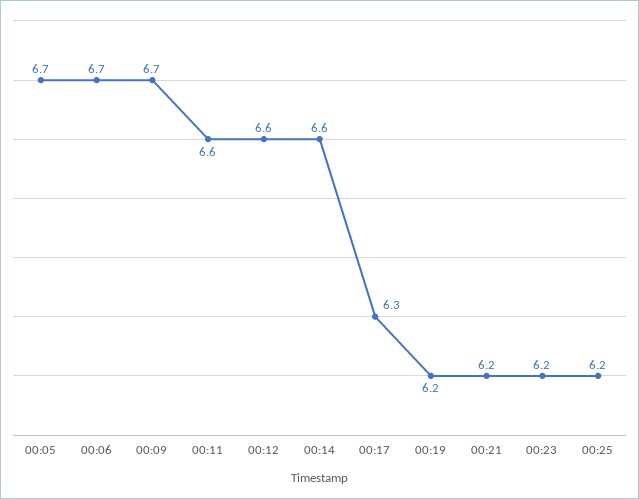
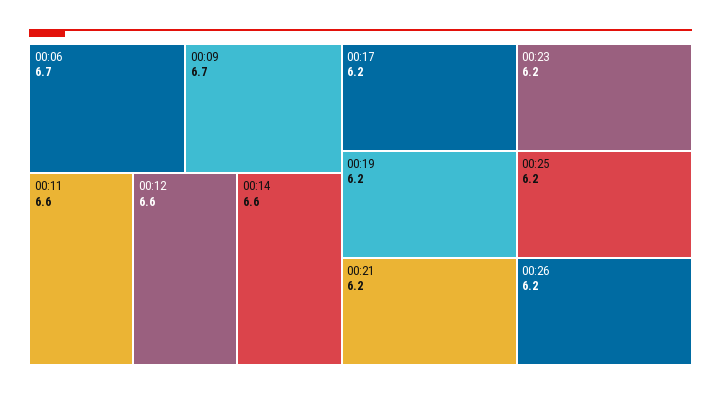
00:05: 6.7 -> none
00:17: 6.3 -> 6.2
00:26: none -> 6.2

